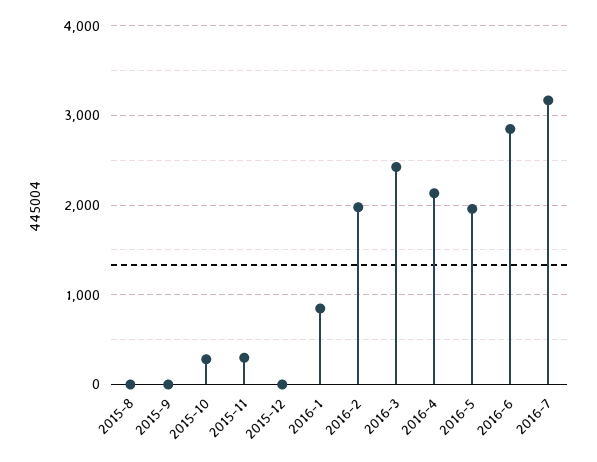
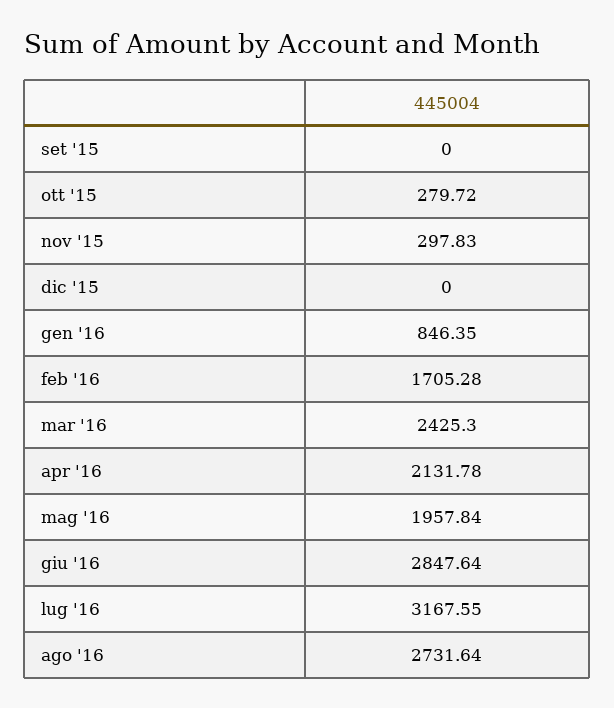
2015-8: 0 -> none
2016-2: 2000 -> 1705.28
ago '16: none -> 2731.64

